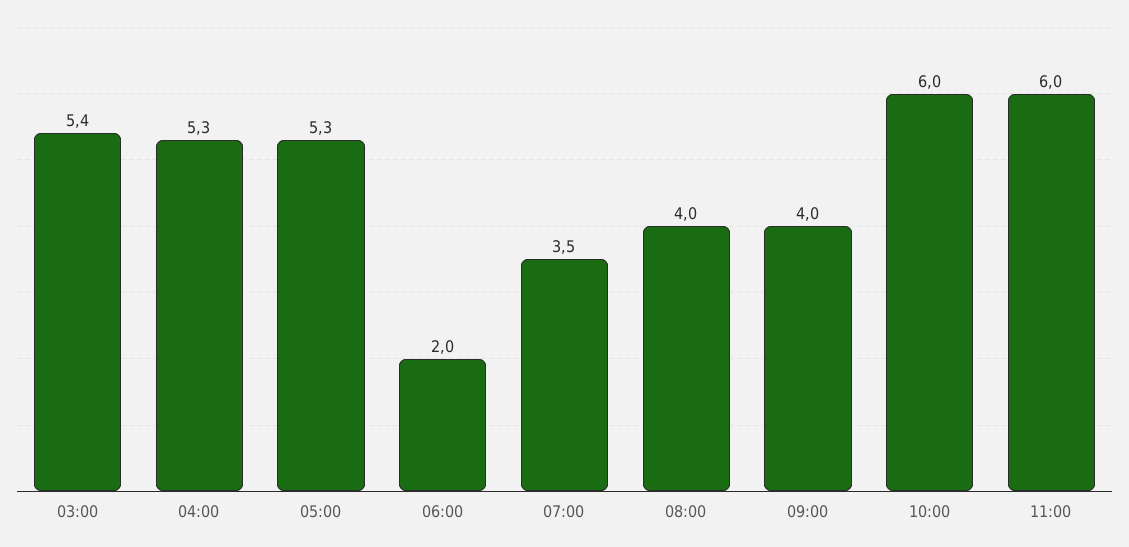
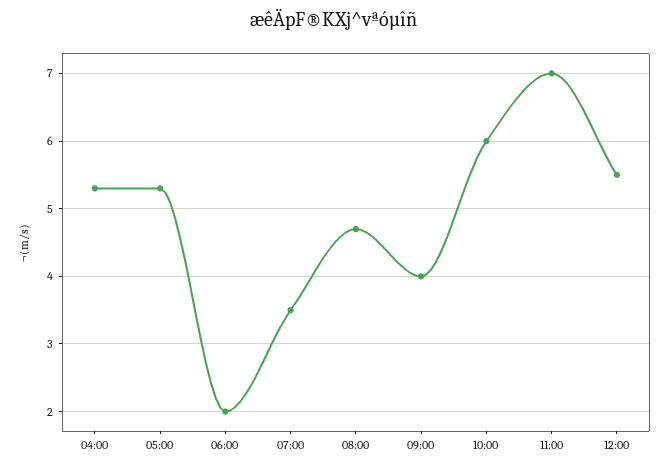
03:00: 5.4 -> none
08:00: 4 -> 4.7
11:00: 6 -> 7
12:00: none -> 5.5

